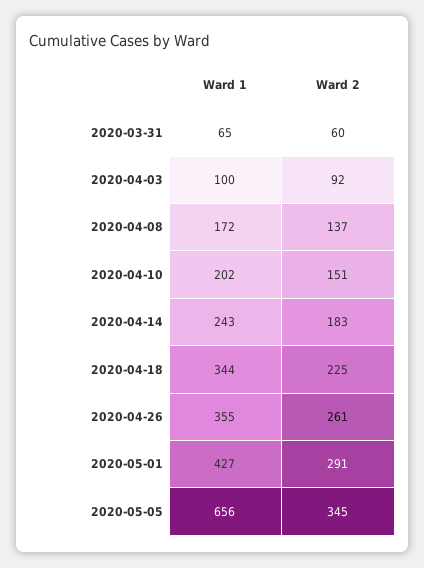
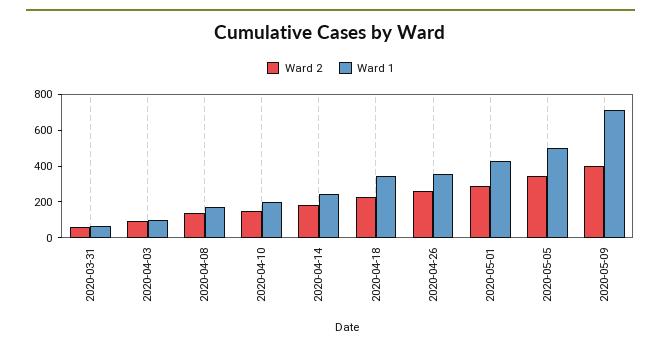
Ward 1, 2020-05-05: 656 -> 500
Ward 2, 2020-05-09: none -> 400
Ward 1, 2020-05-09: none -> 700

